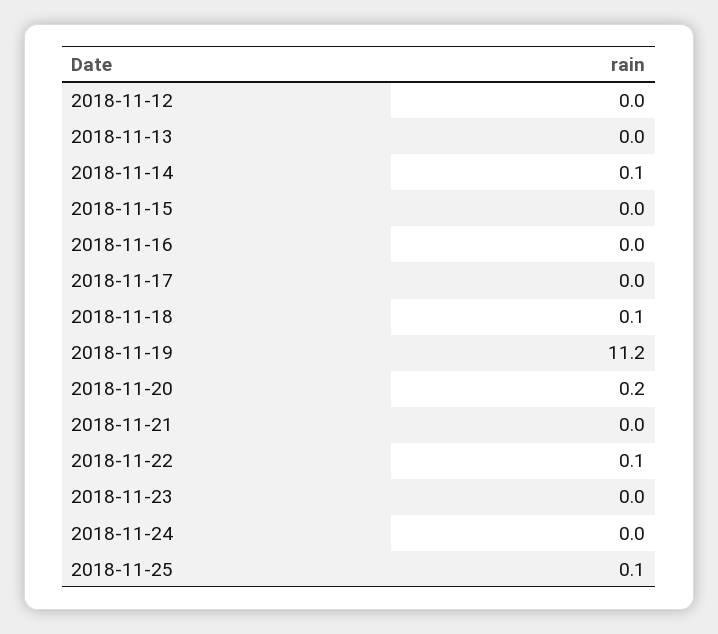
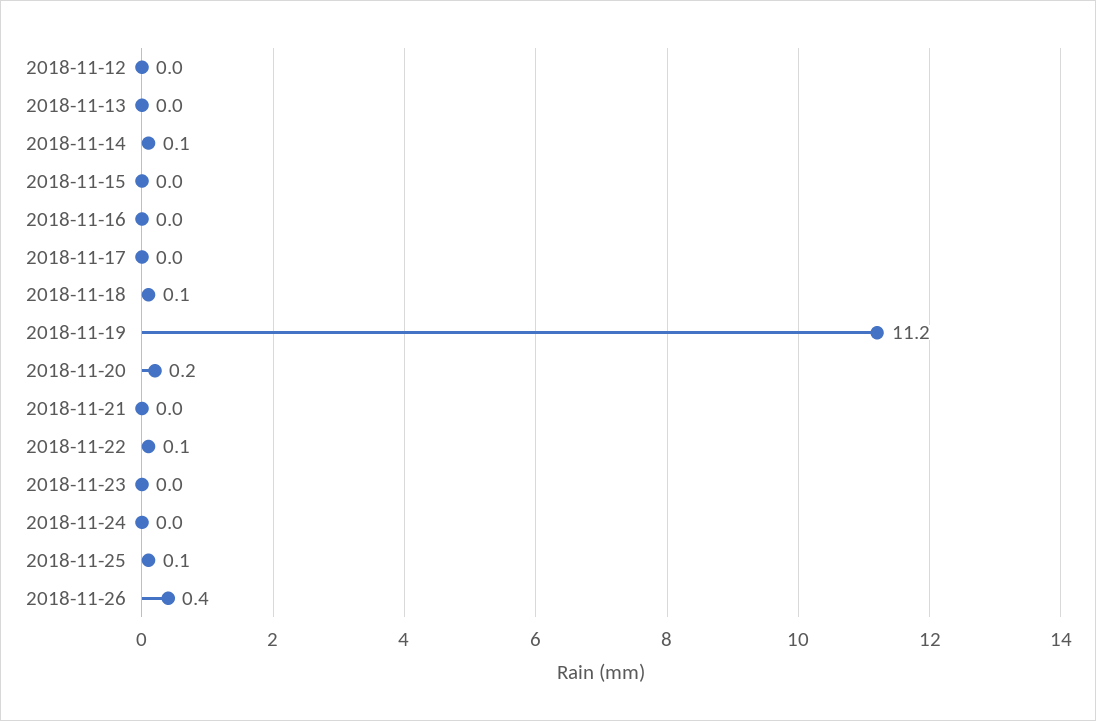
2018-11-26: none -> 0.4

